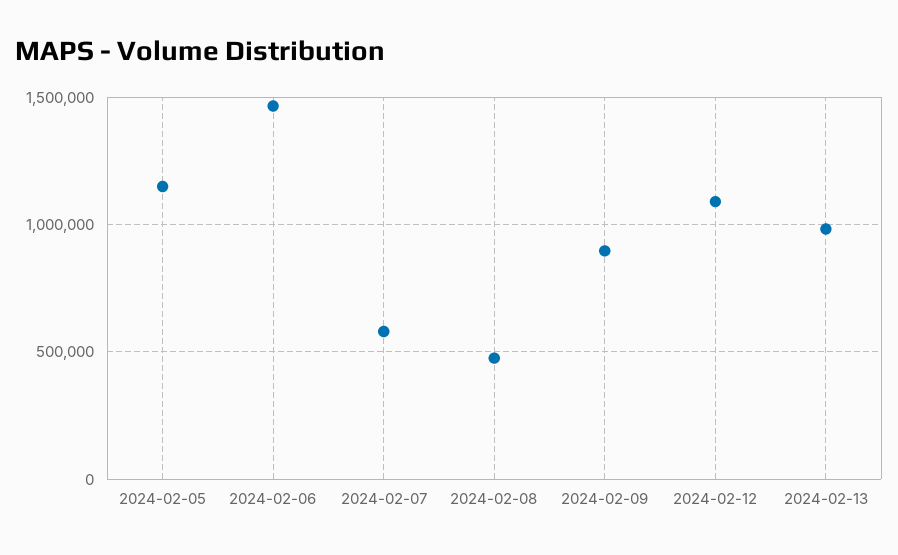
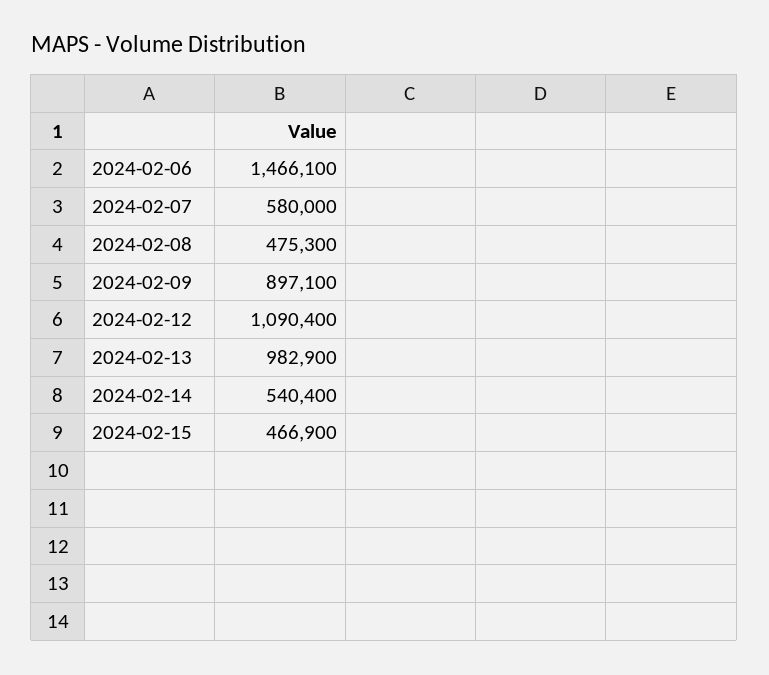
2024-02-05: 1150000 -> none
2024-02-14: none -> 540400
2024-02-15: none -> 466900

